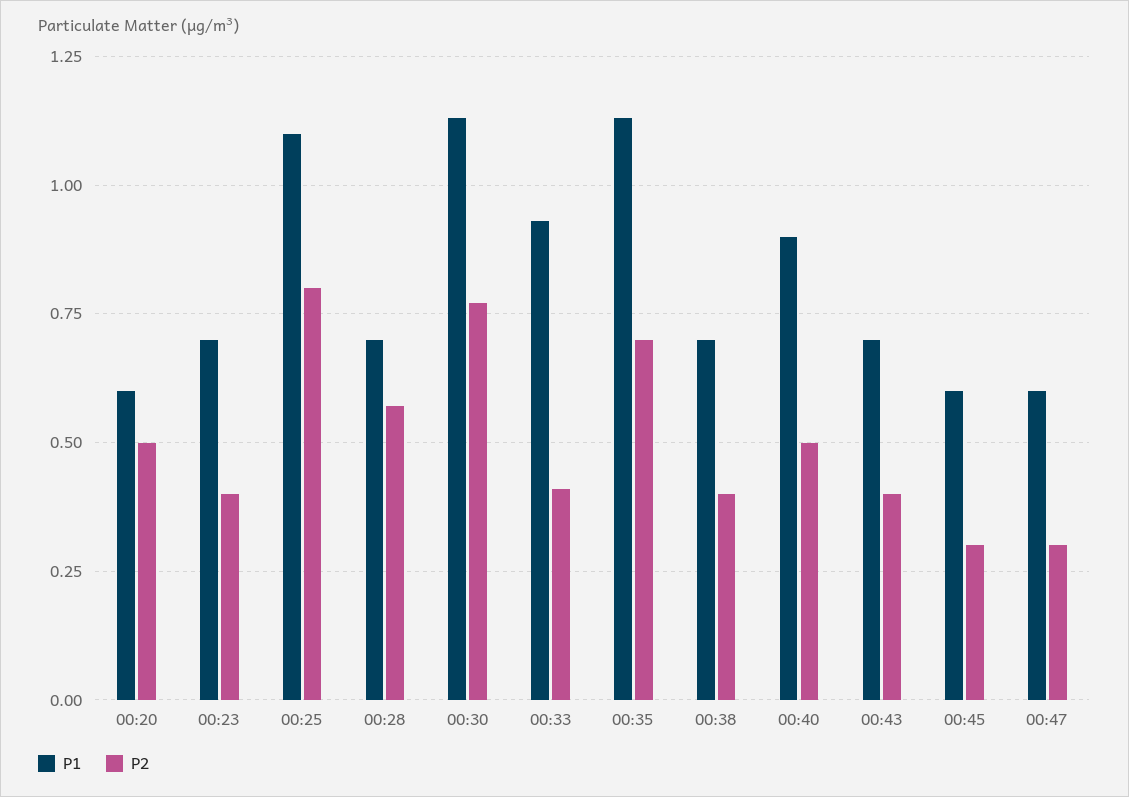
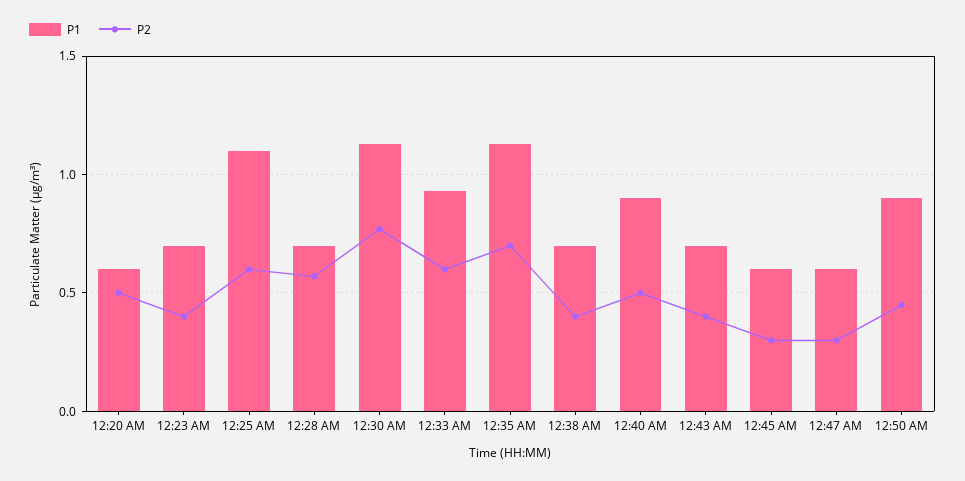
P2, 00:25: 0.8 -> 0.6
P2, 00:33: 0.4 -> 0.6
P1, 12:50 AM: none -> 0.9
P2, 12:50 AM: none -> 0.45

